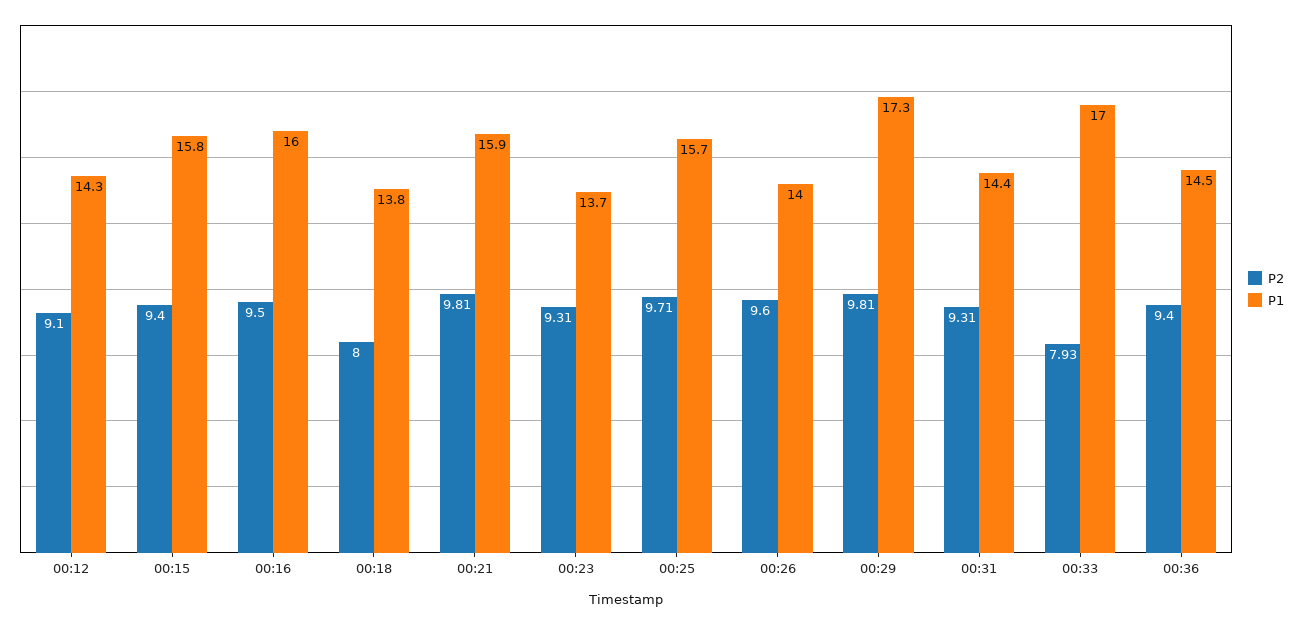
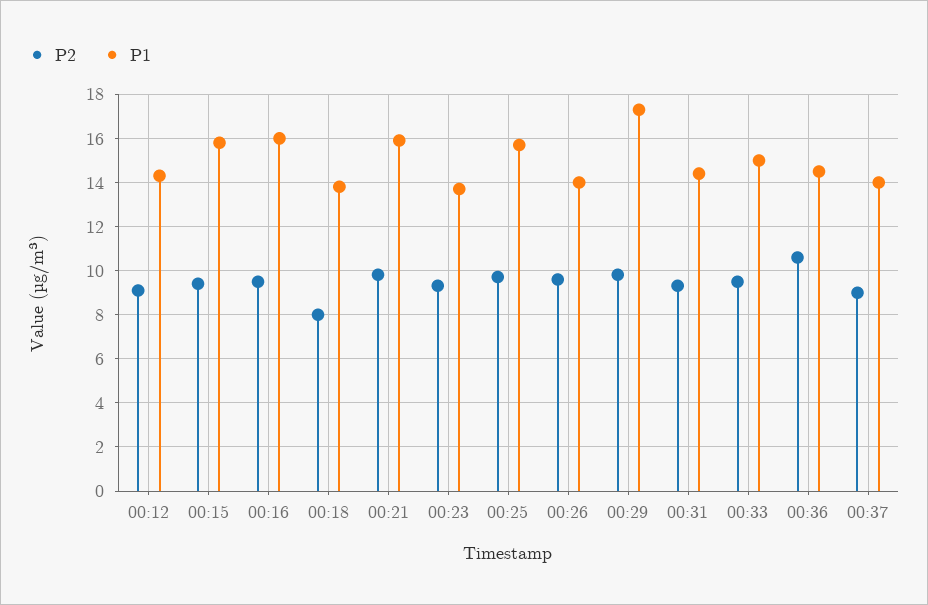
P2, 00:33: 7.93 -> 9.5
P1, 00:33: 17 -> 15
P2, 00:36: 9.4 -> 10.5
P2, 00:37: none -> 9
P1, 00:37: none -> 14

